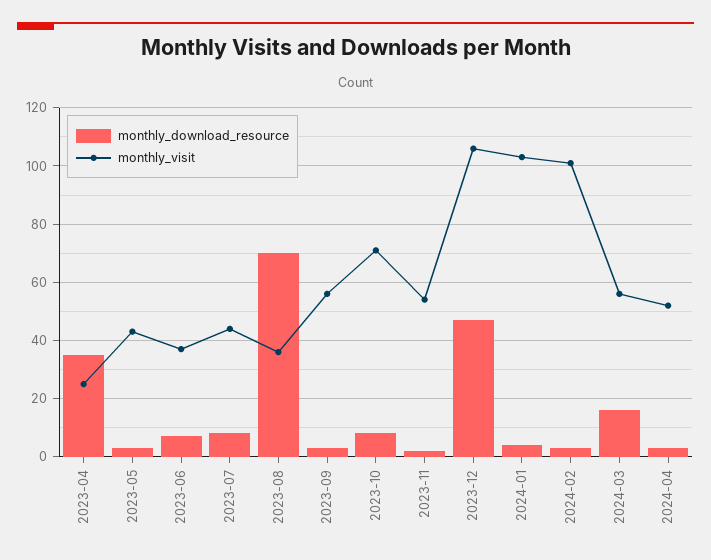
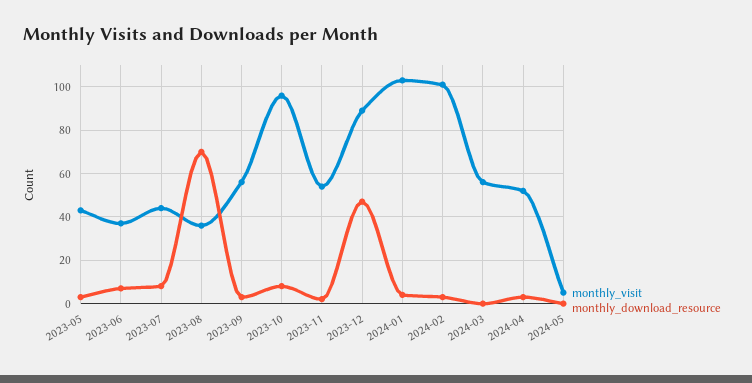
monthly_download_resource, 2023-04: 35 -> none
monthly_visit, 2023-04: 25 -> none
monthly_visit, 2023-10: 70 -> 95
monthly_visit, 2023-12: 105 -> 90
monthly_download_resource, 2024-03: 15 -> 0
monthly_visit, 2024-05: none -> 5
monthly_download_resource, 2024-05: none -> 0

